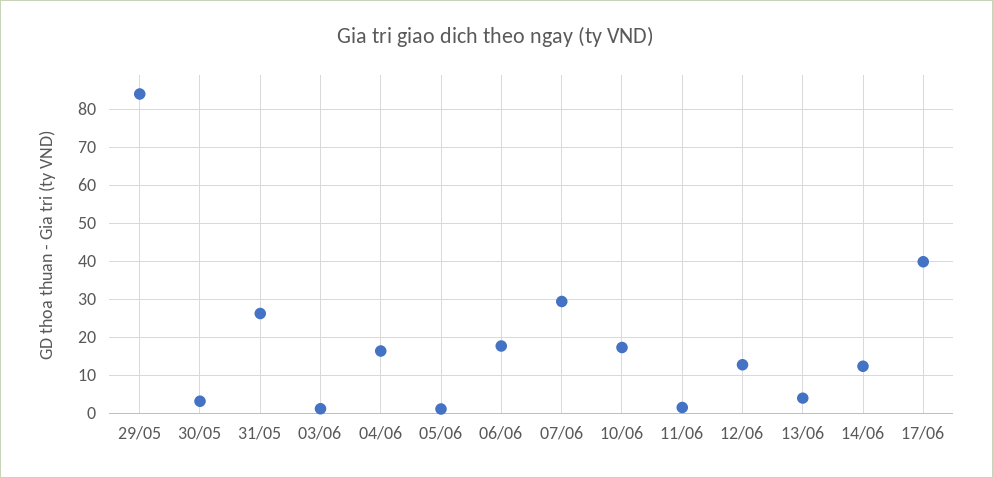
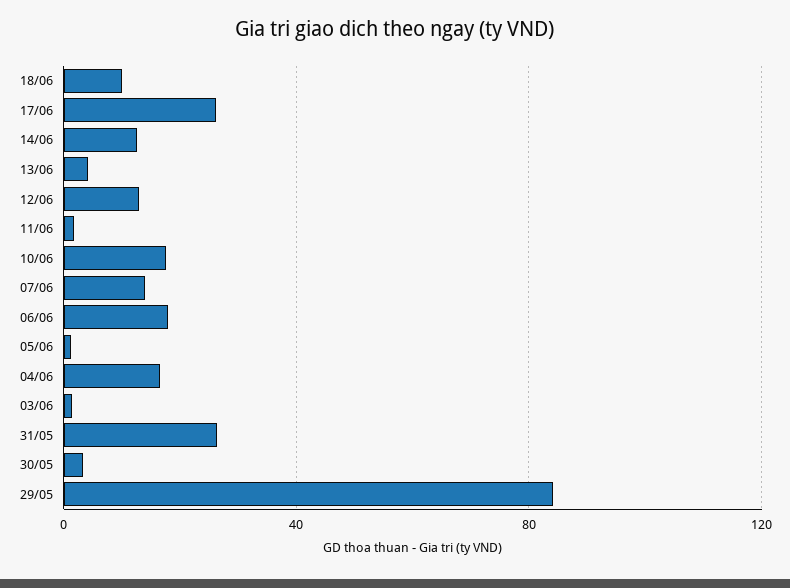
07/06: 30 -> 15
17/06: 40 -> 25
18/06: none -> 10

